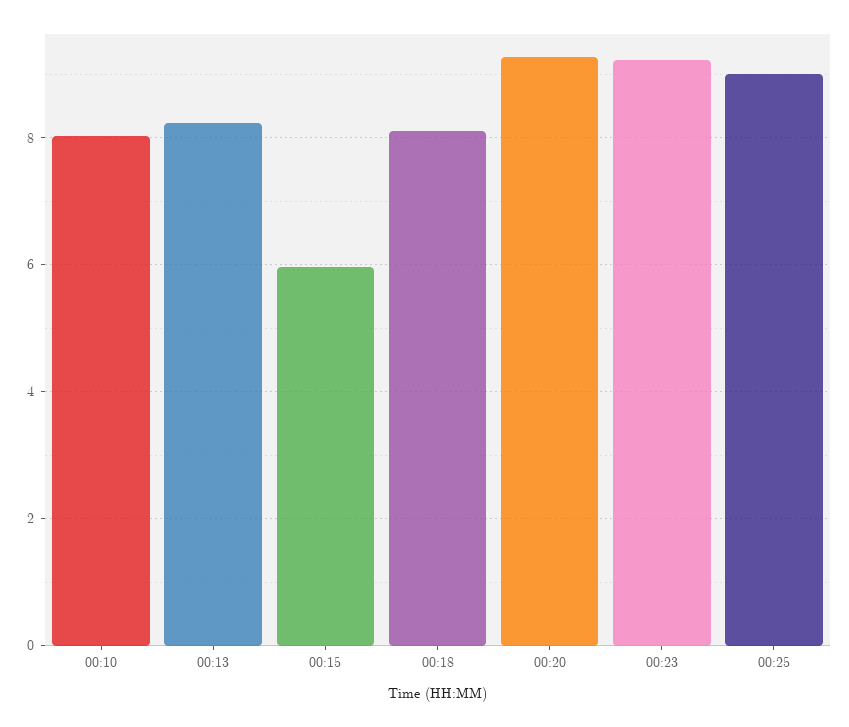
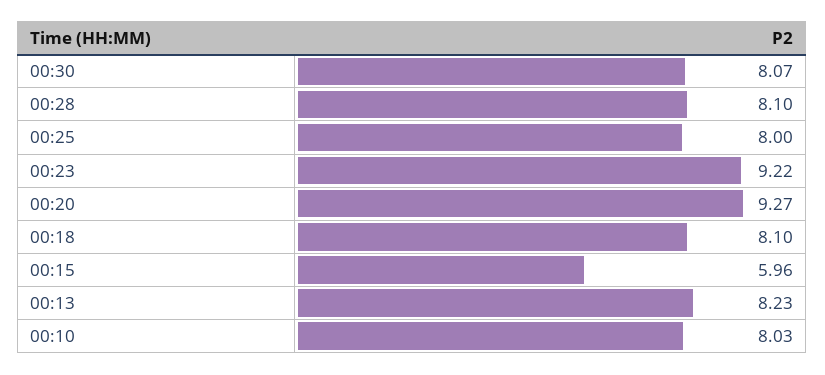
00:25: 9 -> 8
00:30: none -> 8.07
00:28: none -> 8.1

